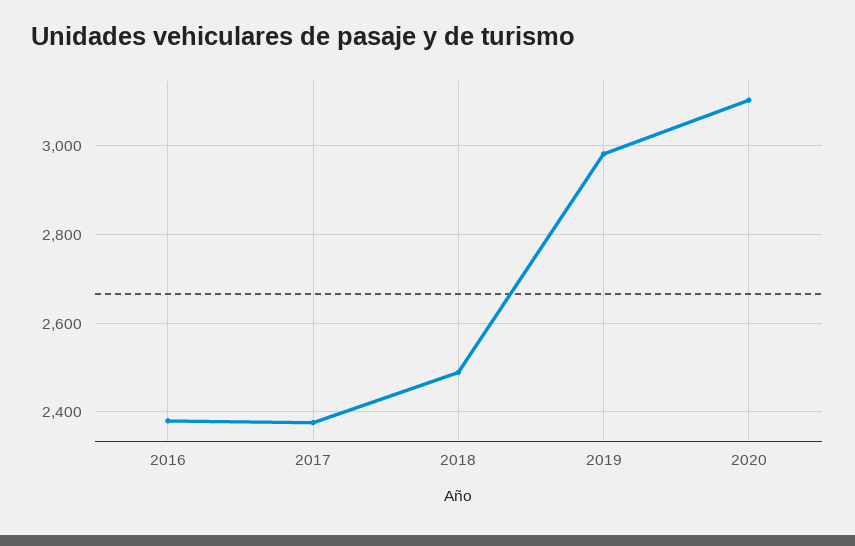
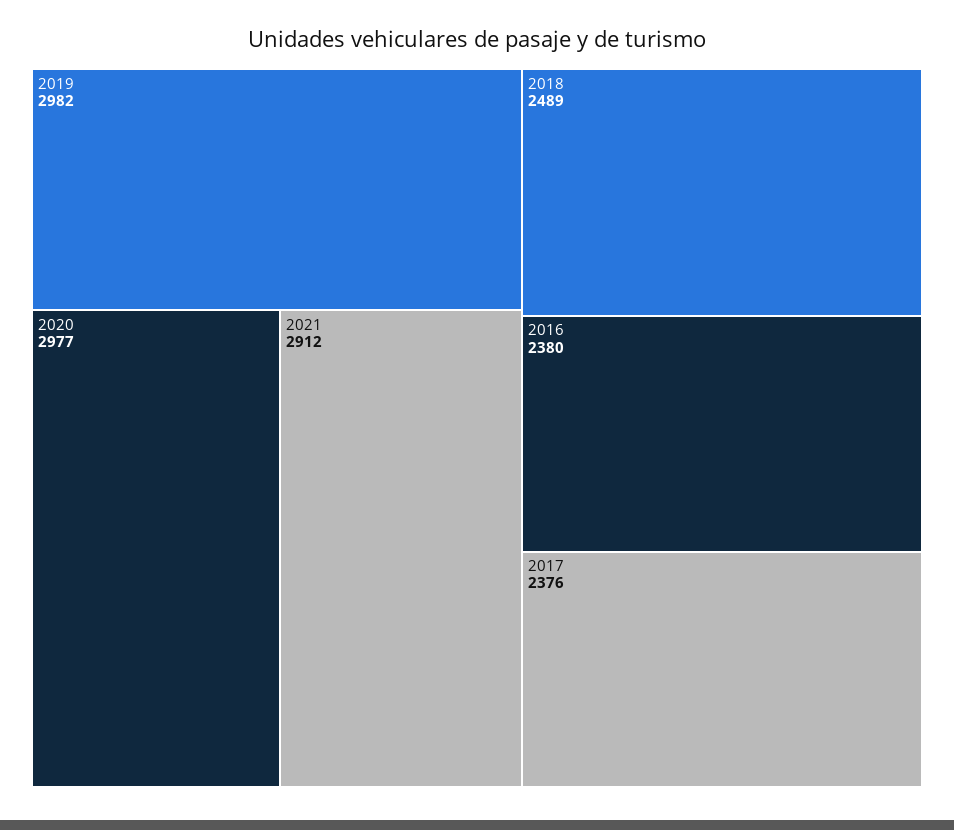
2020: 3100 -> 2977
2021: none -> 2912

